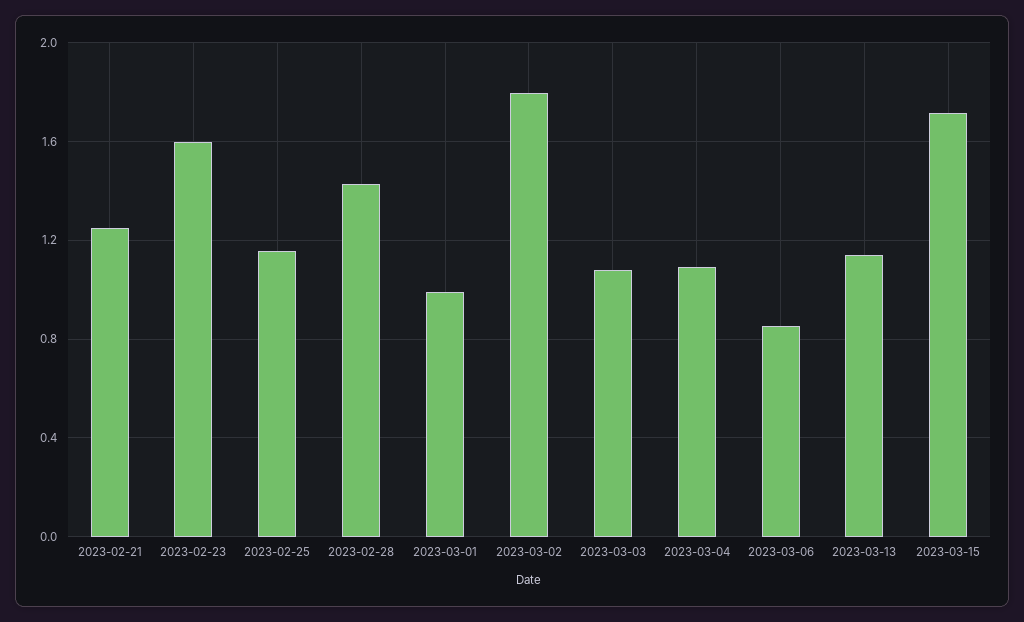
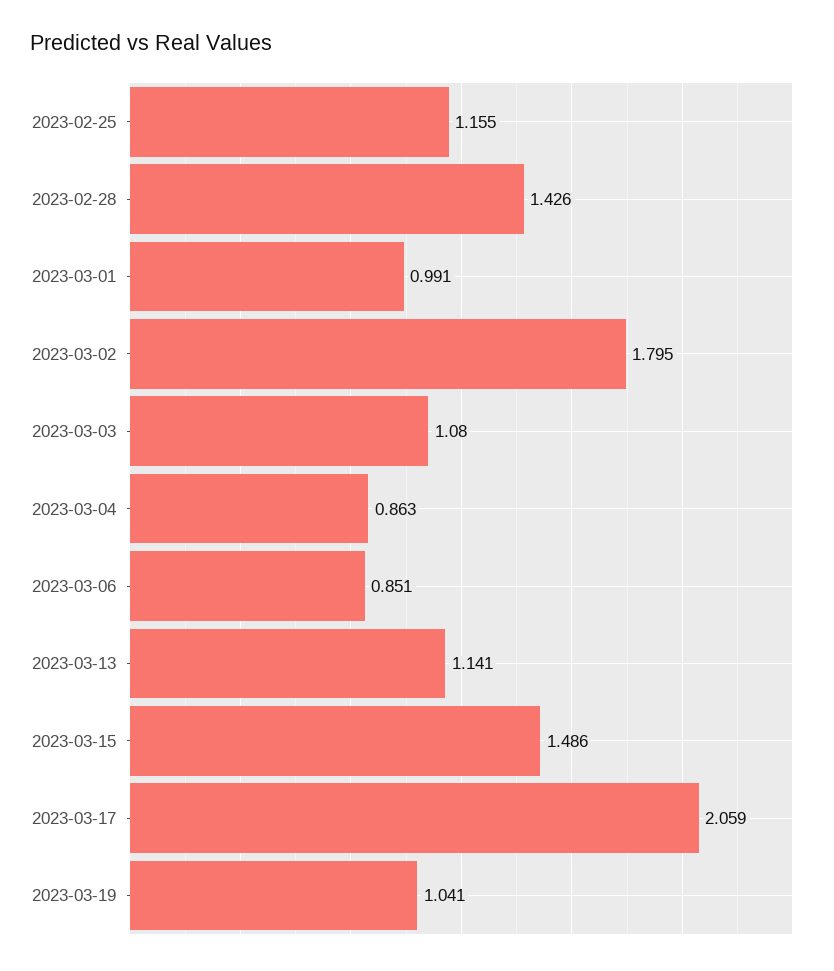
2023-02-21: 1.25 -> none
2023-02-23: 1.6 -> none
2023-03-04: 1.1 -> 0.863
2023-03-15: 1.7 -> 1.486
2023-03-17: none -> 2.059
2023-03-19: none -> 1.041

